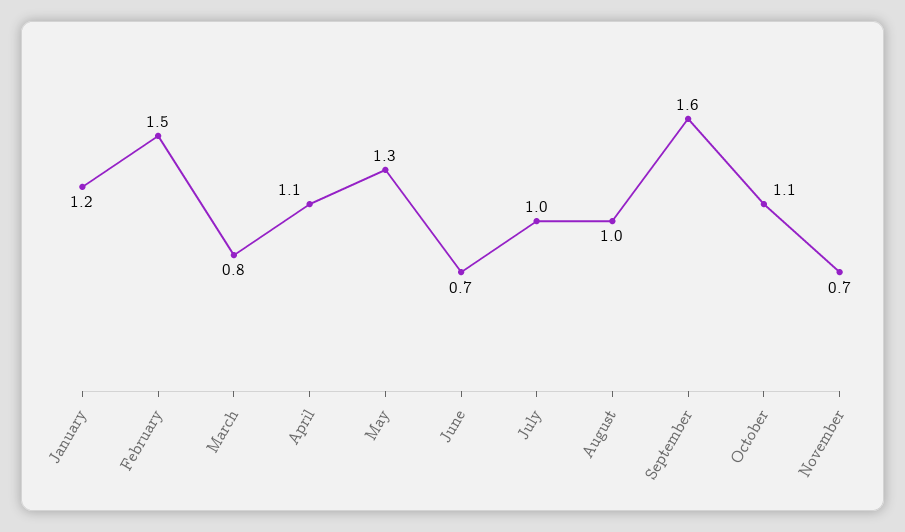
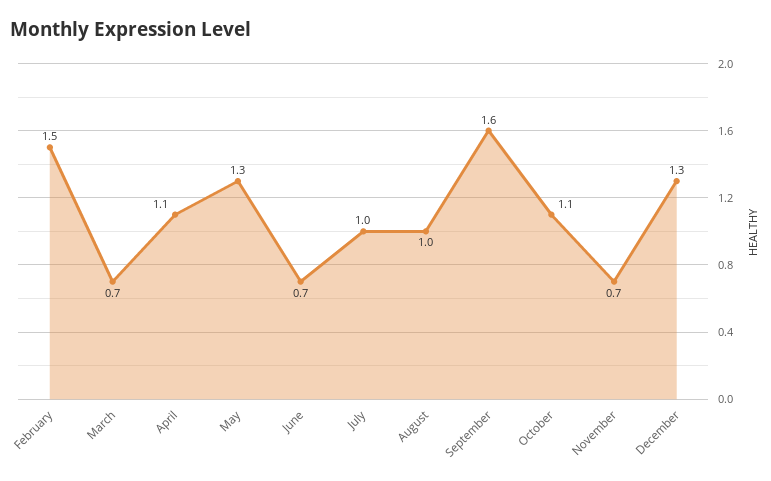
January: 1.2 -> none
March: 0.8 -> 0.7
December: none -> 1.3

